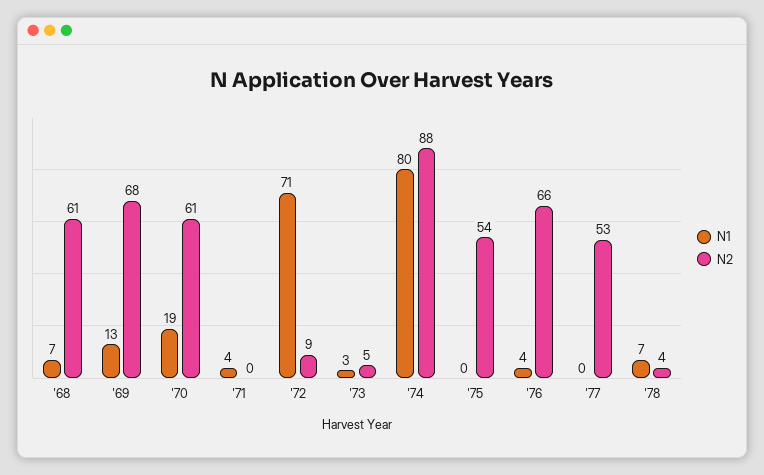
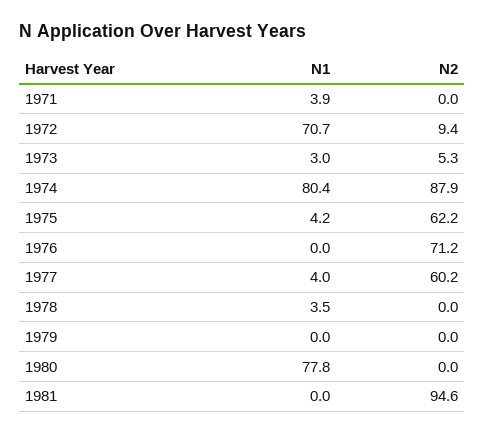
N1, '68: 7 -> none
N2, '68: 61 -> none
N1, '69: 13 -> none
N2, '69: 68 -> none
N1, '70: 19 -> none
N2, '70: 61 -> none
N1, '75: 0 -> 4.2
N2, '75: 54 -> 62.2
N1, '76: 4 -> 0
N2, '76: 66 -> 71.2
N1, '77: 0 -> 4
N2, '77: 53 -> 60.2
N1, '78: 7 -> 3.5
N2, '78: 4 -> 0
N1, 1979: none -> 0
N2, 1979: none -> 0
N1, 1980: none -> 77.8
N2, 1980: none -> 0
N1, 1981: none -> 0
N2, 1981: none -> 94.6

